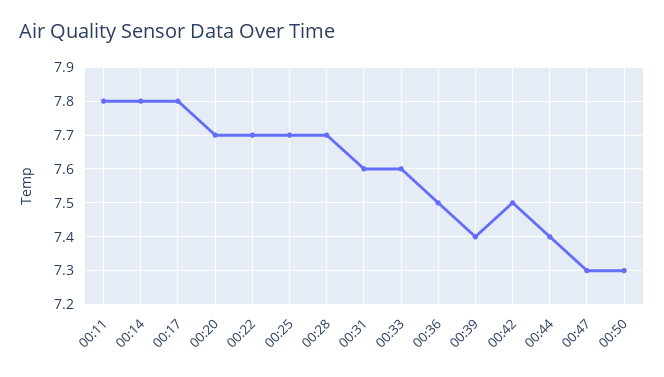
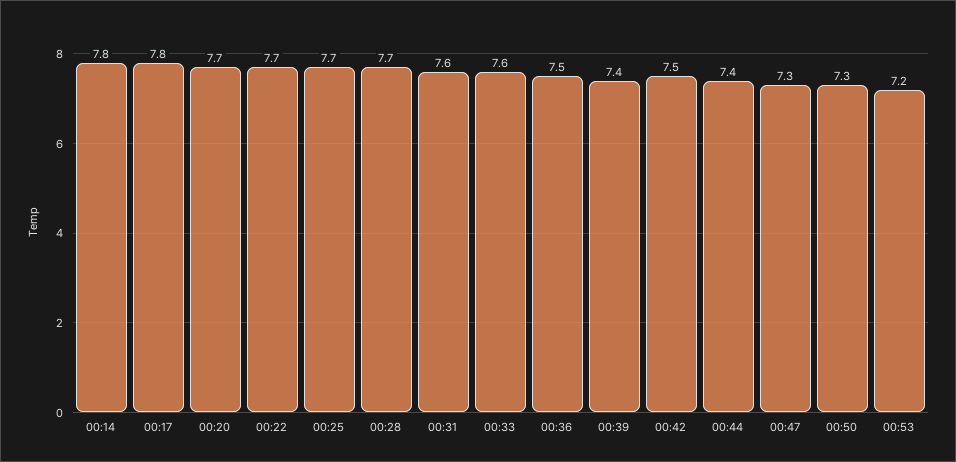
00:11: 7.8 -> none
00:53: none -> 7.2

